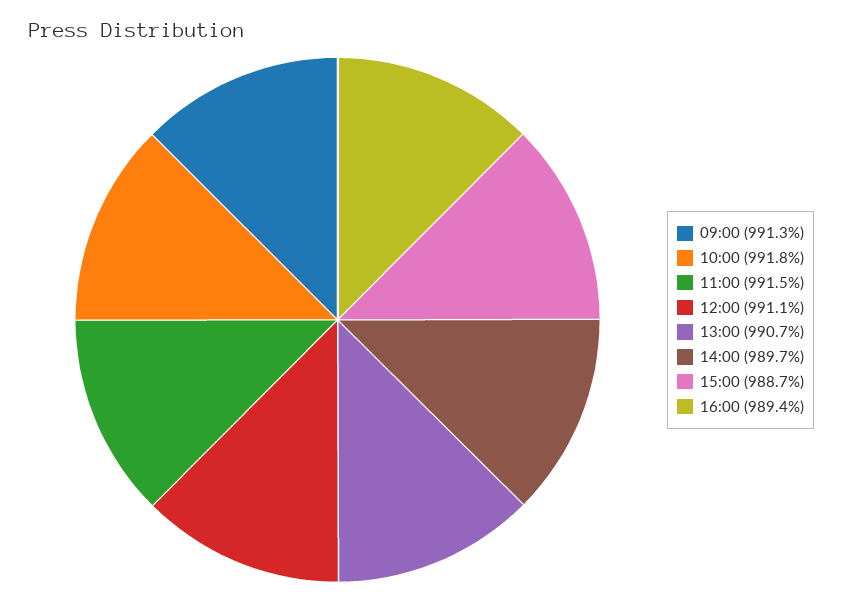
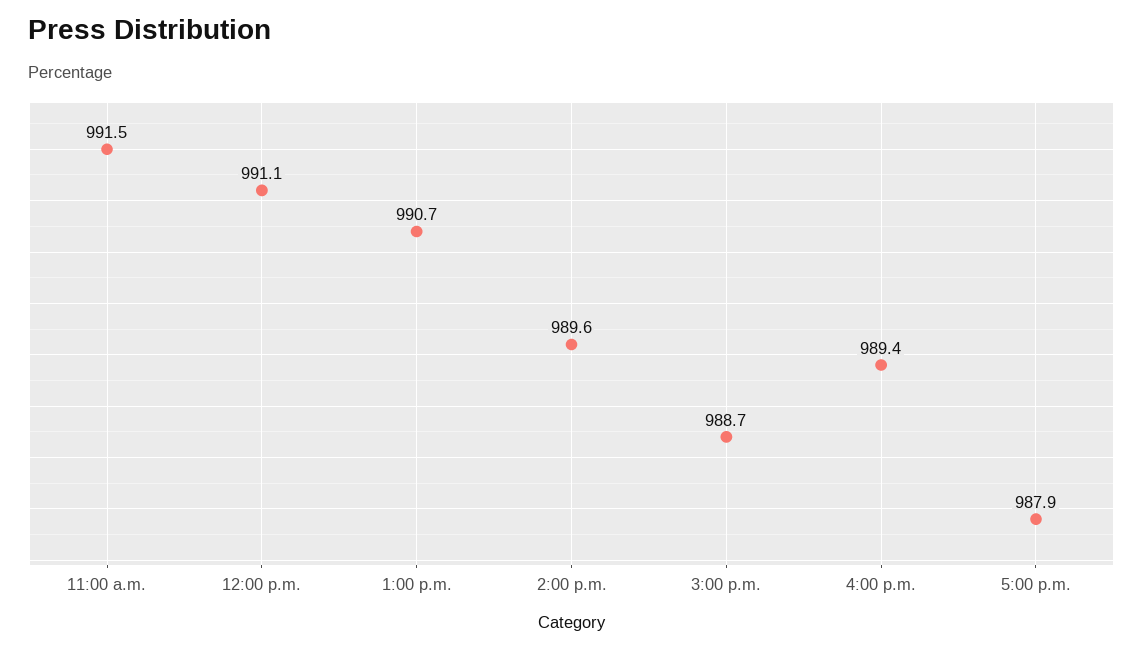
09:00: 991.3 -> none
10:00: 991.8 -> none
14:00: 989.7 -> 989.6
5:00 p.m.: none -> 987.9

